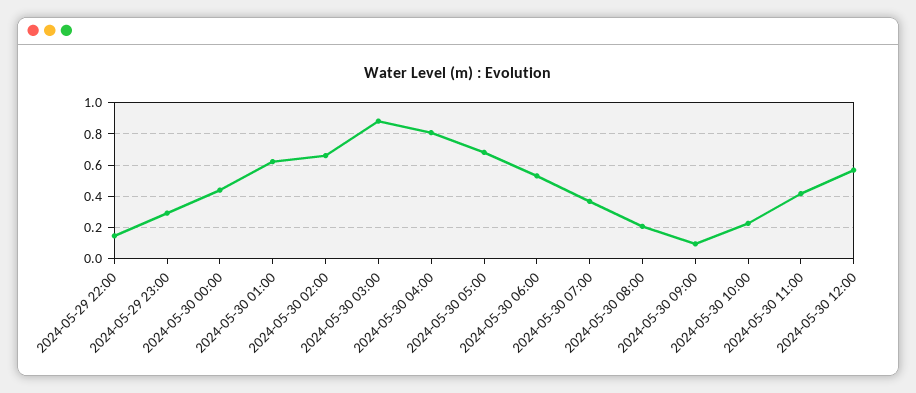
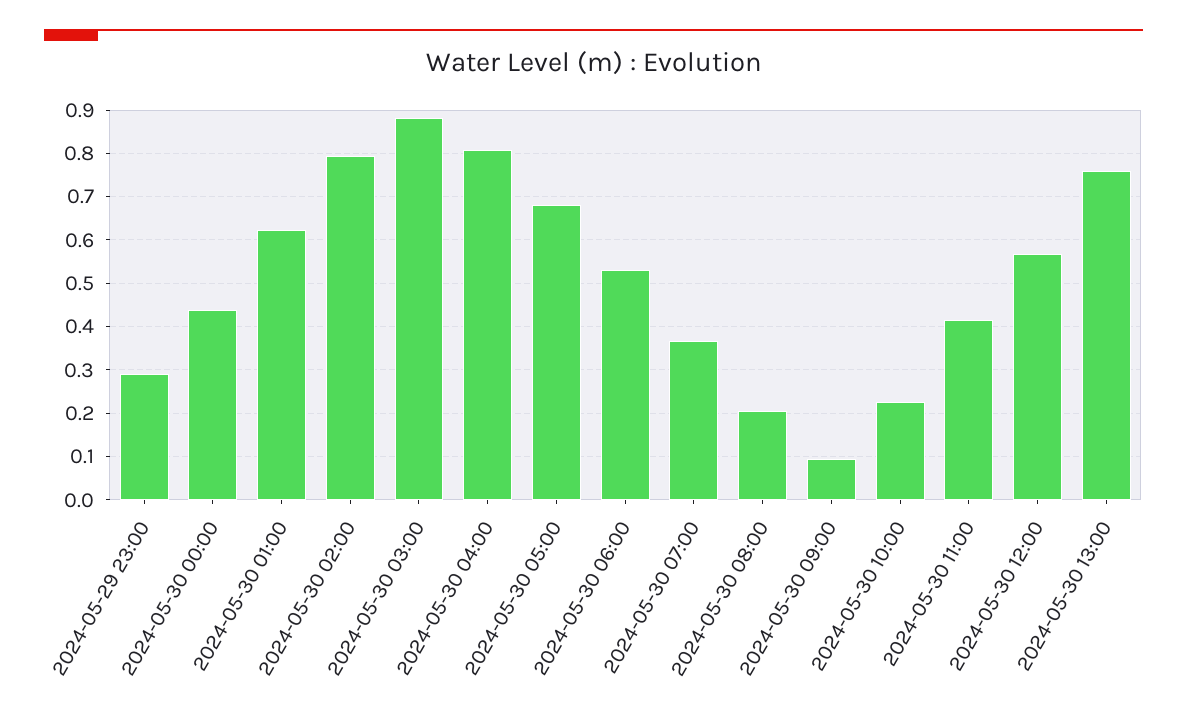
2024-05-29 22:00: 0.15 -> none
2024-05-30 02:00: 0.65 -> 0.8
2024-05-30 13:00: none -> 0.76

